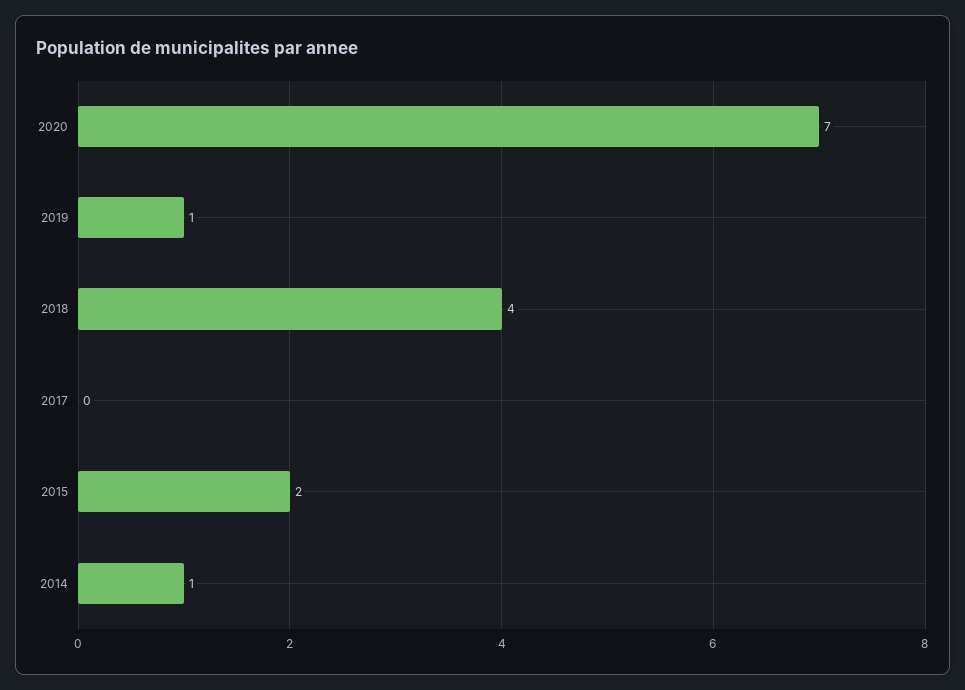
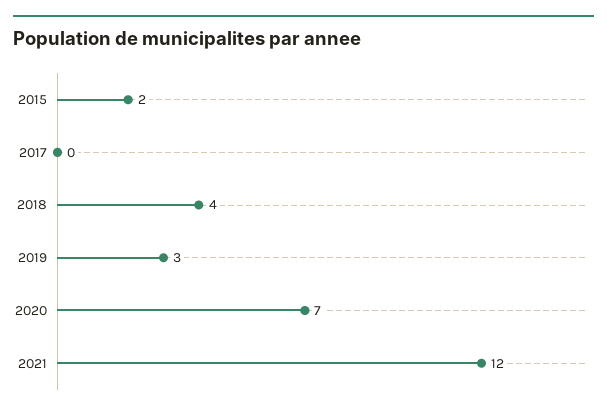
2019: 1 -> 3
2014: 1 -> none
2021: none -> 12

